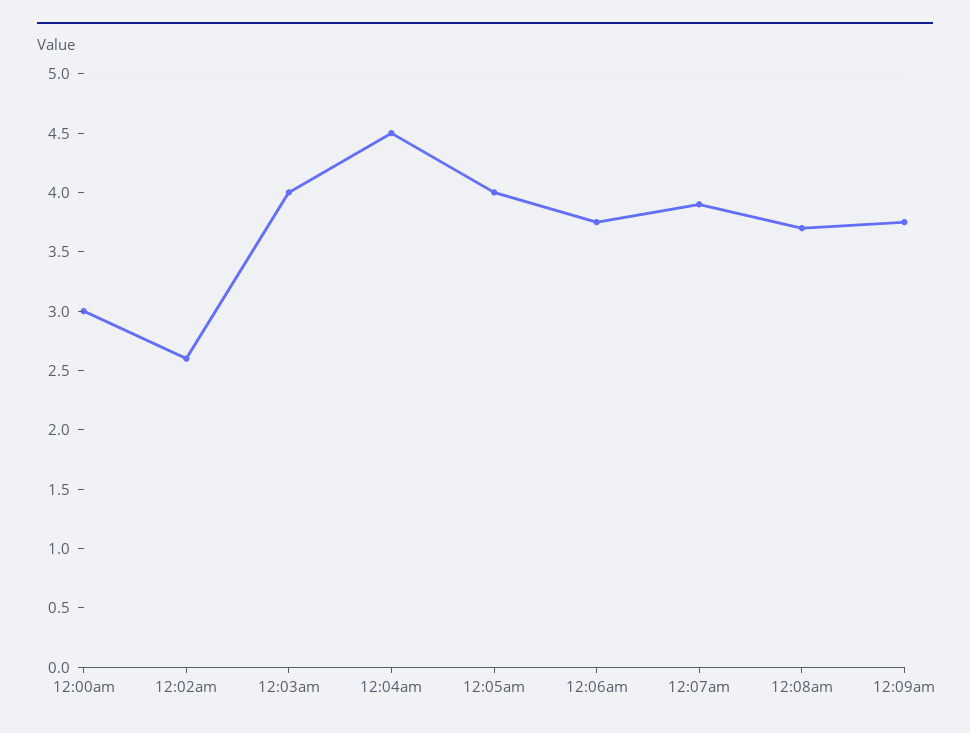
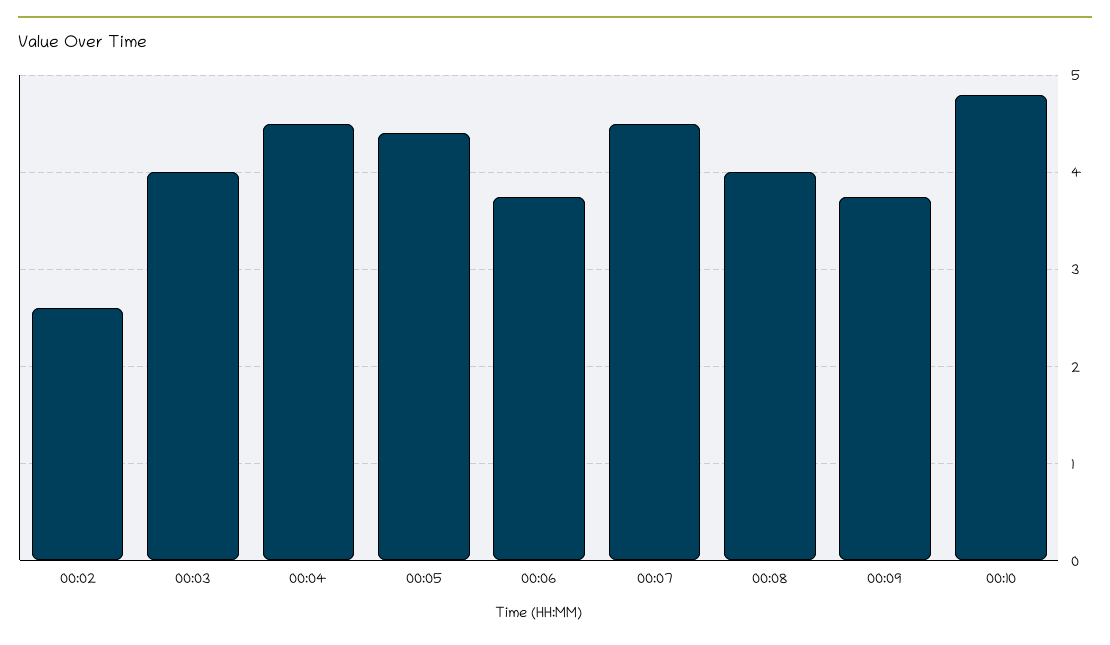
12:00am: 3 -> none
12:05am: 4 -> 4.4
12:07am: 3.9 -> 4.5
12:08am: 3.7 -> 4
00:10: none -> 4.8

